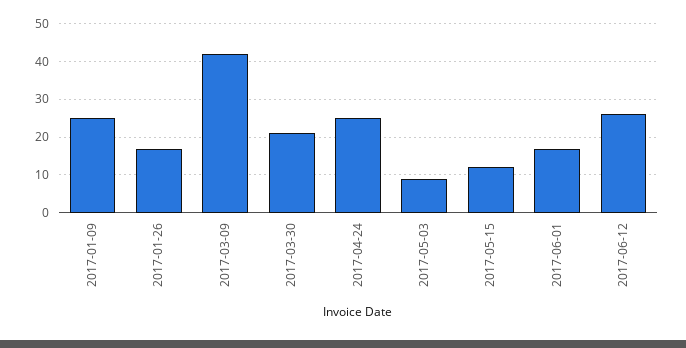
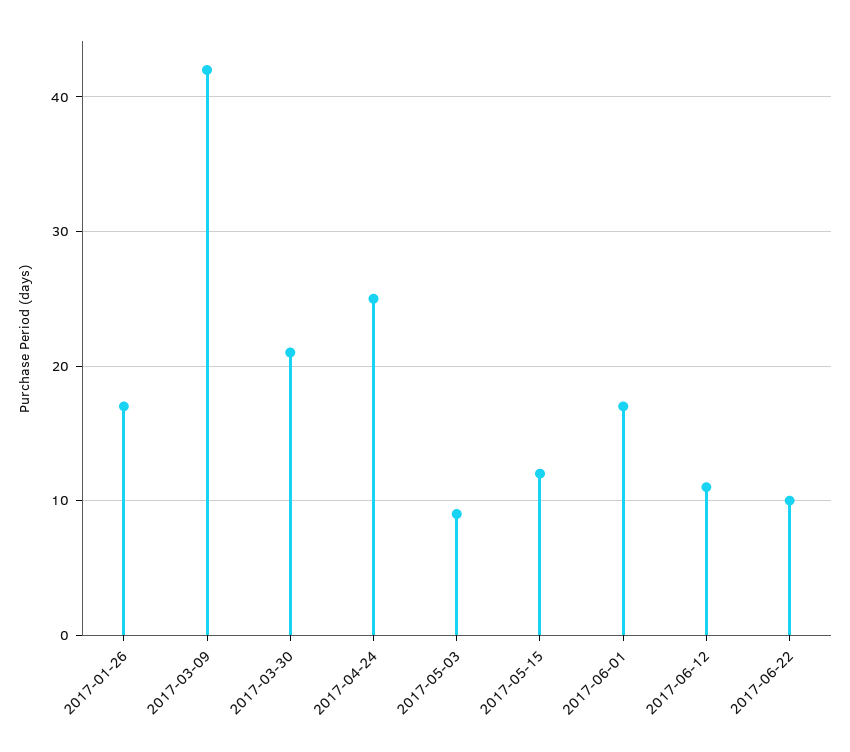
2017-01-09: 25 -> none
2017-06-12: 25 -> 11
2017-06-22: none -> 10

